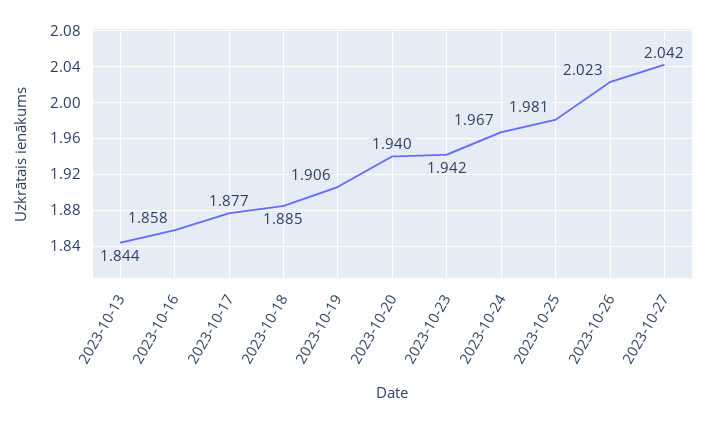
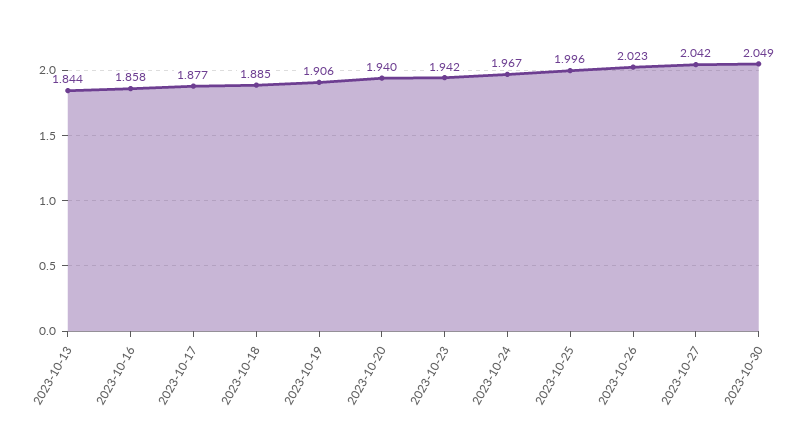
2023-10-25: 1.981 -> 1.996
2023-10-30: none -> 2.049

